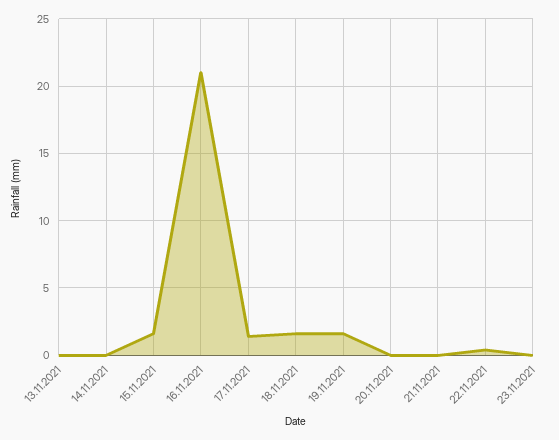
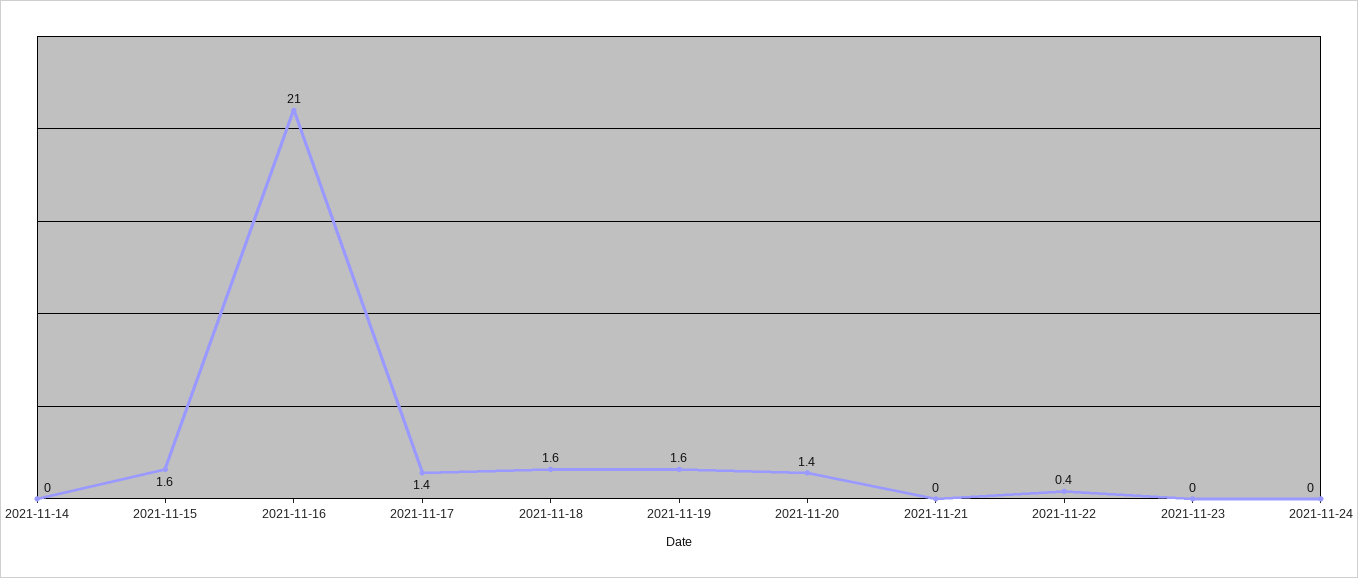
13.11.2021: 0 -> none
20.11.2021: 0 -> 1.4
2021-11-24: none -> 0

